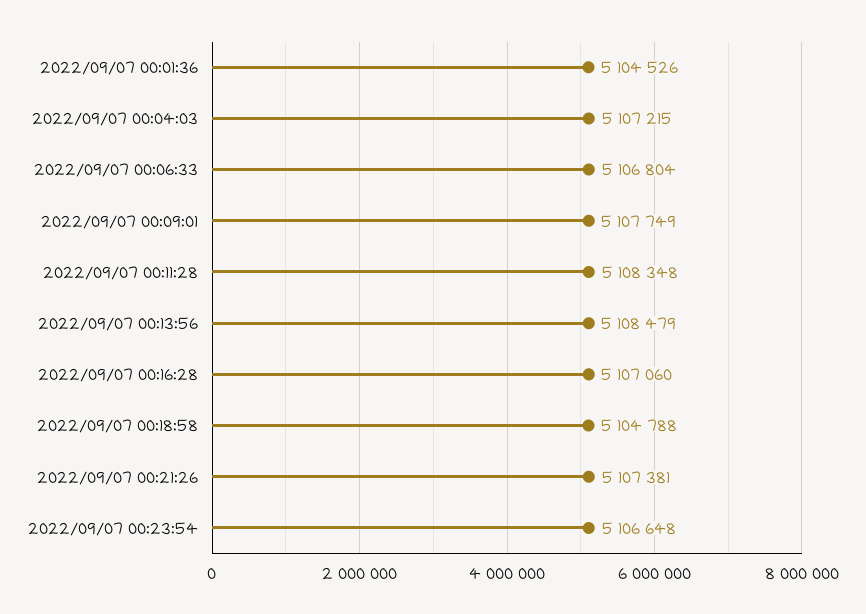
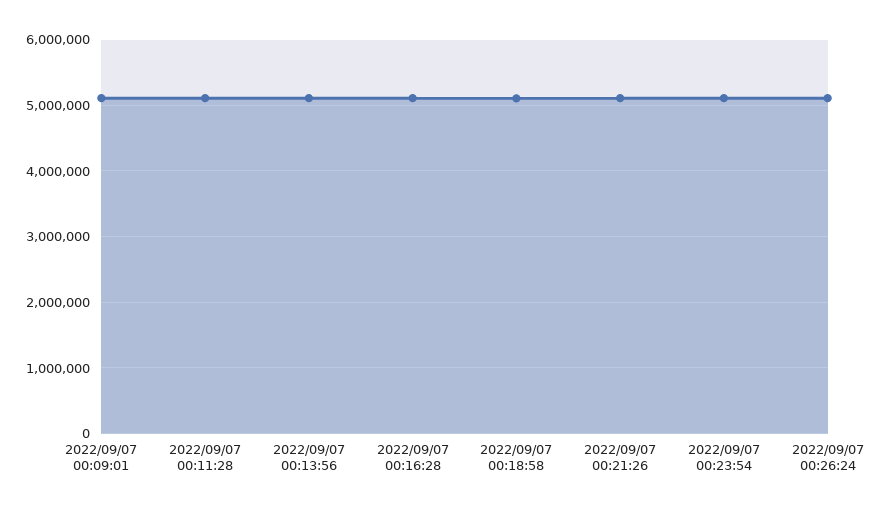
2022/09/07 00:01:36: 5104526 -> none
2022/09/07 00:04:03: 5107215 -> none
2022/09/07 00:06:33: 5106804 -> none
2022/09/07 00:26:24: none -> 5100000

